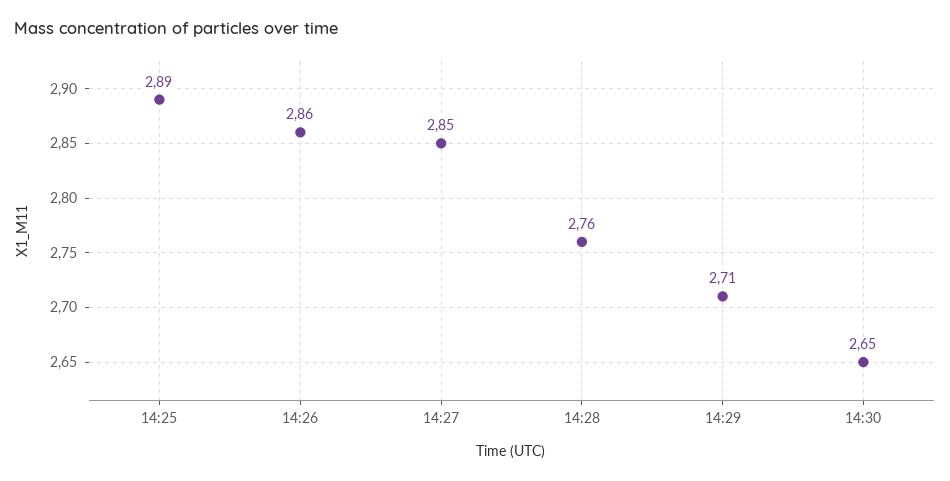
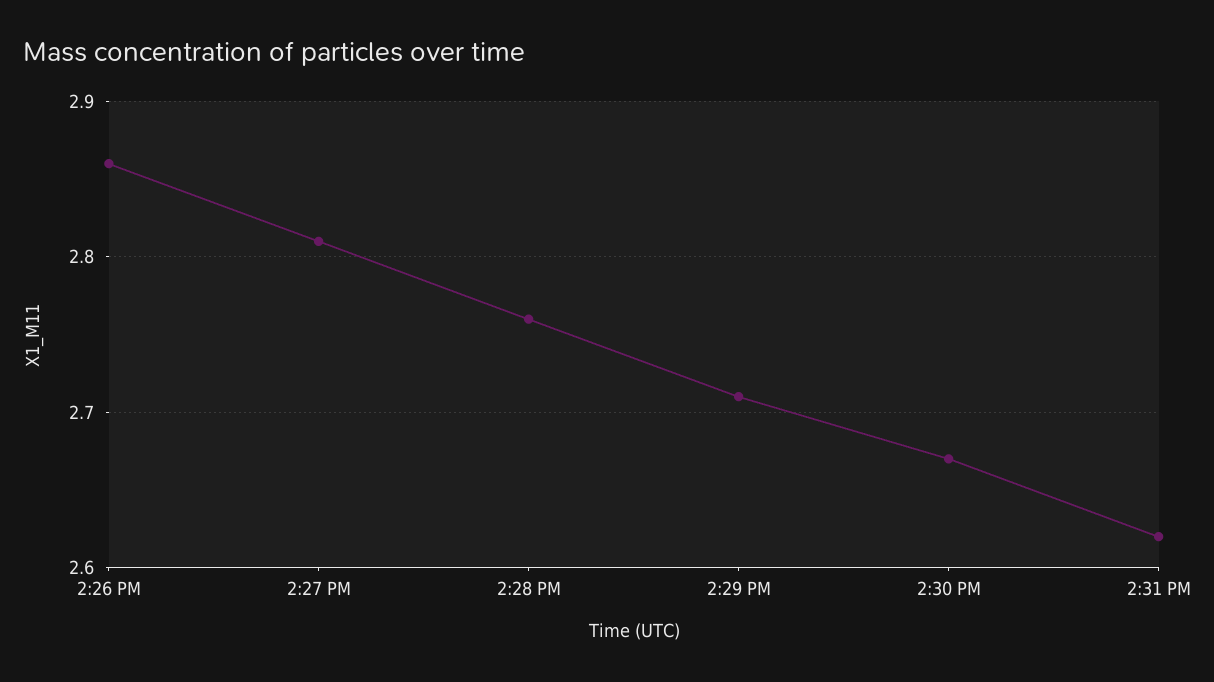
14:25: 2.89 -> none
14:27: 2.85 -> 2.81
14:30: 2.65 -> 2.67
2:31 PM: none -> 2.62

